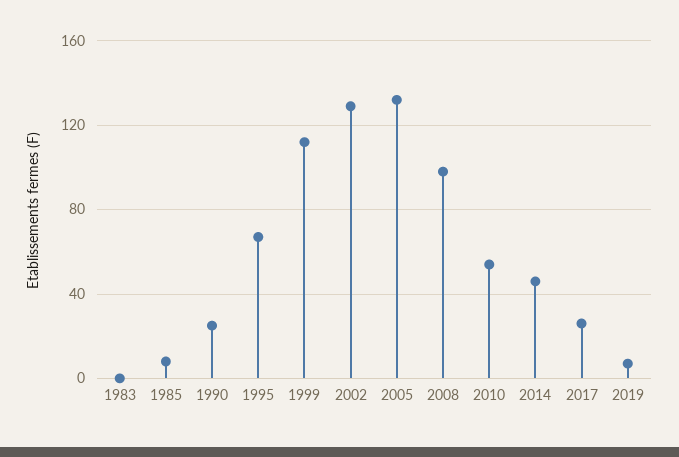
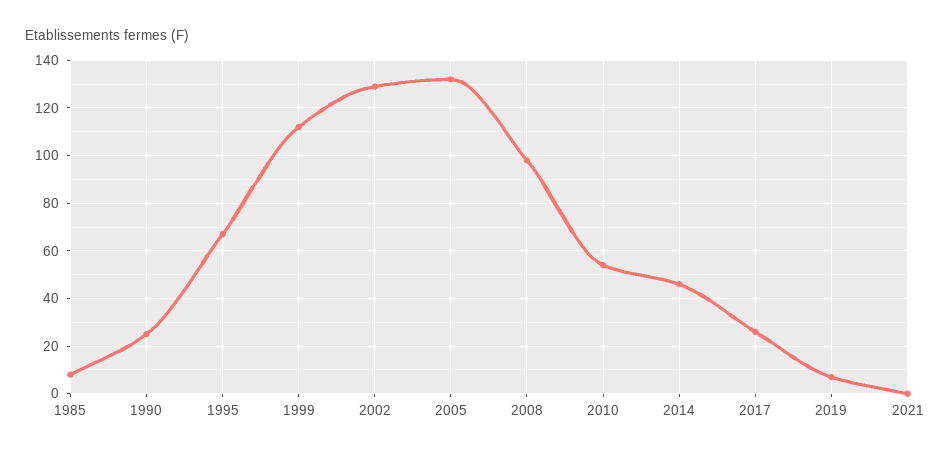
1983: 0 -> none
2021: none -> 0

